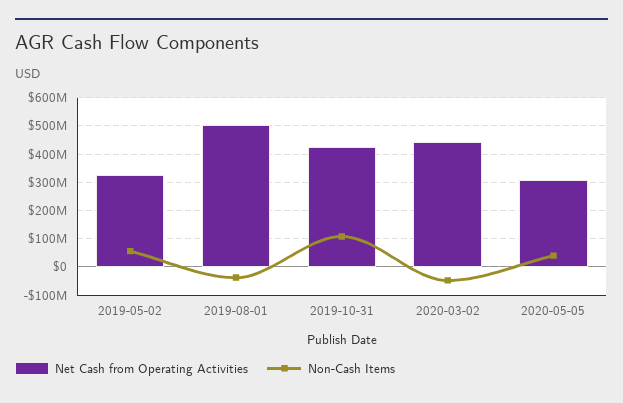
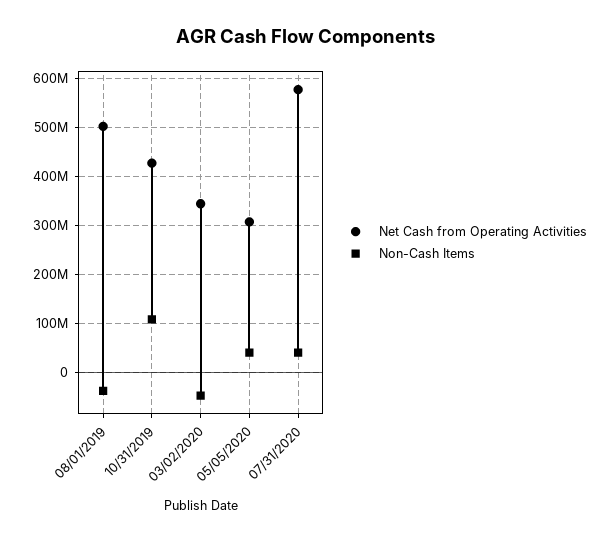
Net Cash from Operating Activities, 2019-05-02: 325000000 -> none
Non-Cash Items, 2019-05-02: 50000000 -> none
Net Cash from Operating Activities, 2020-03-02: 450000000 -> 340000000
Net Cash from Operating Activities, 07/31/2020: none -> 580000000
Non-Cash Items, 07/31/2020: none -> 40000000

